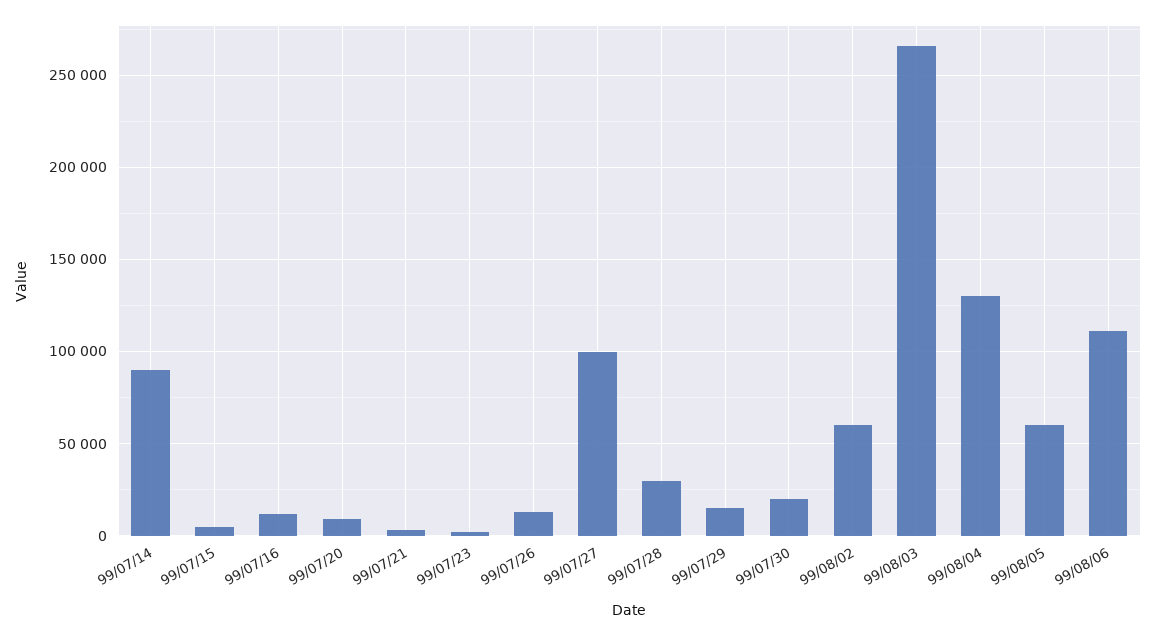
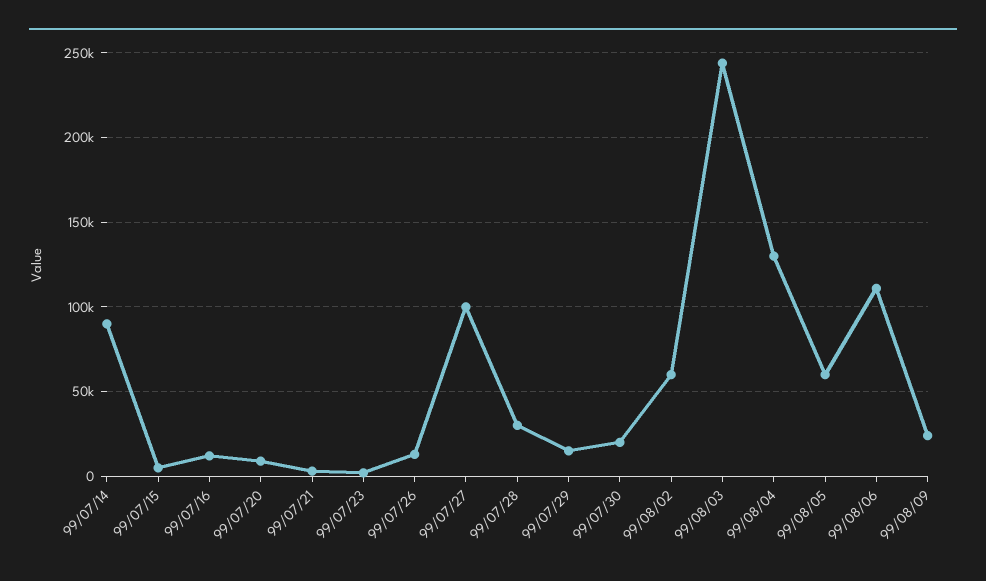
99/08/03: 265000 -> 245000
99/08/09: none -> 25000

